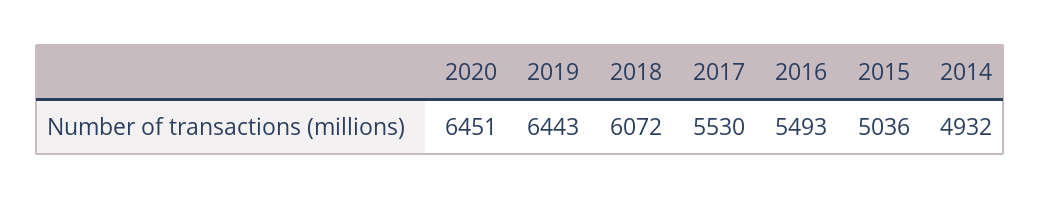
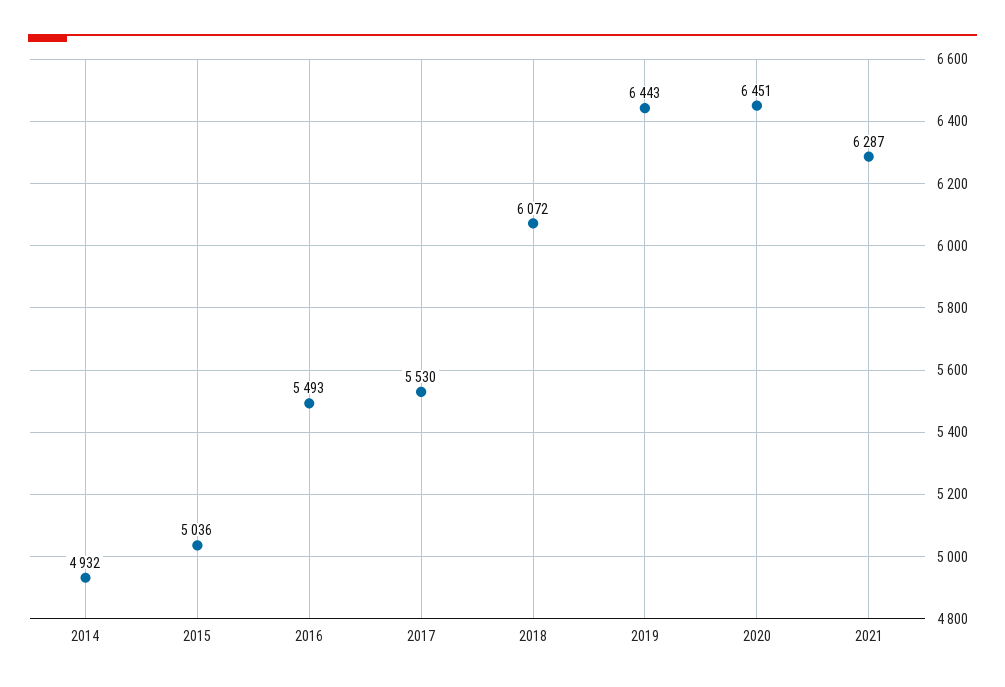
2021: none -> 6287

